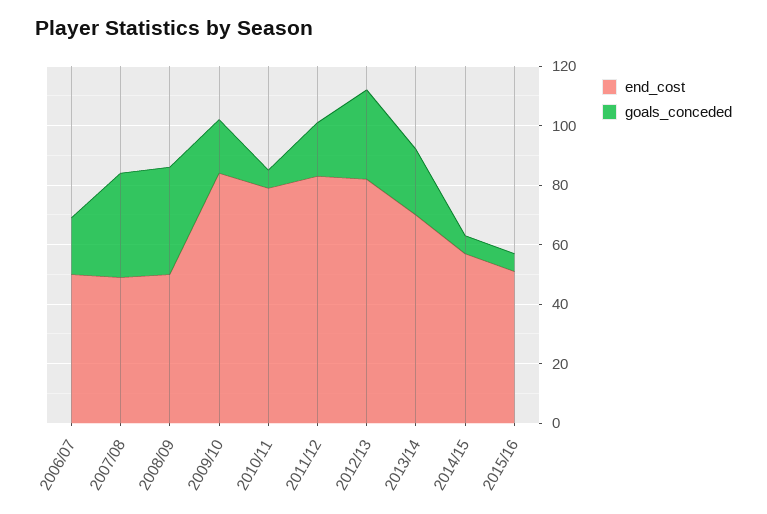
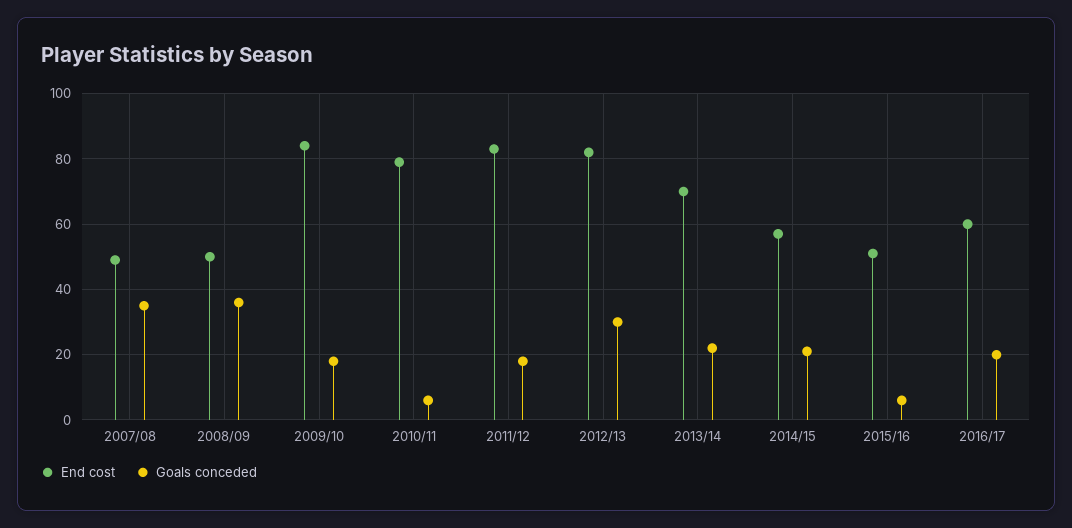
end_cost, 2006/07: 50 -> none
goals_conceded, 2006/07: 20 -> none
goals_conceded, 2014/15: 5 -> 20
end_cost, 2016/17: none -> 60
goals_conceded, 2016/17: none -> 20

